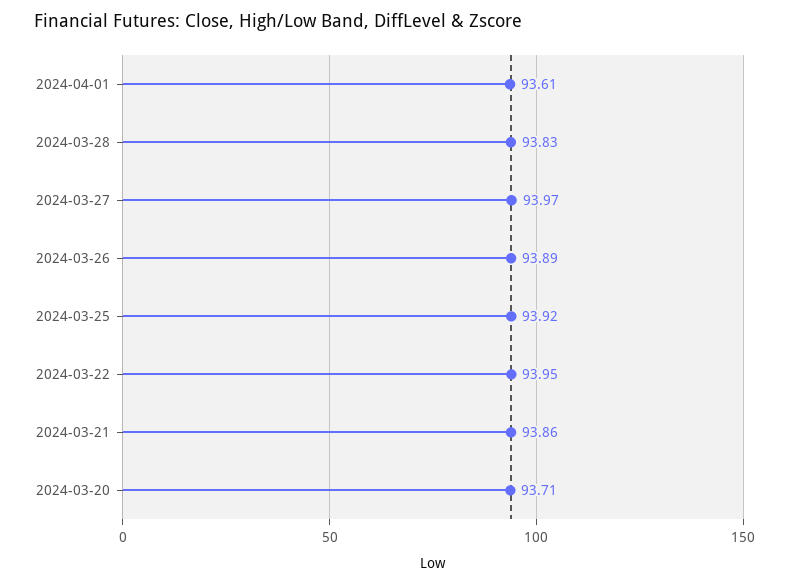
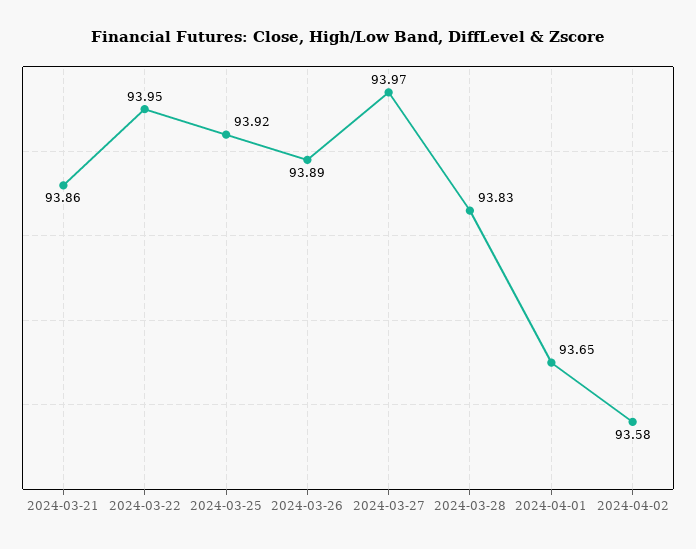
2024-04-01: 93.61 -> 93.65
2024-03-20: 93.71 -> none
2024-04-02: none -> 93.58

